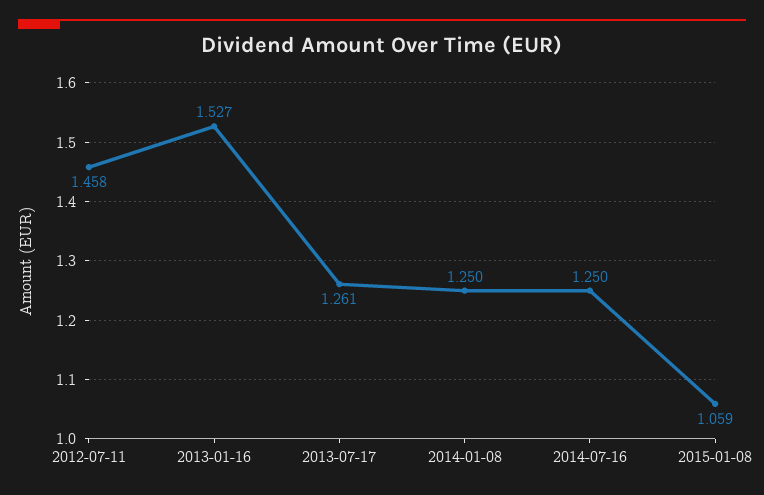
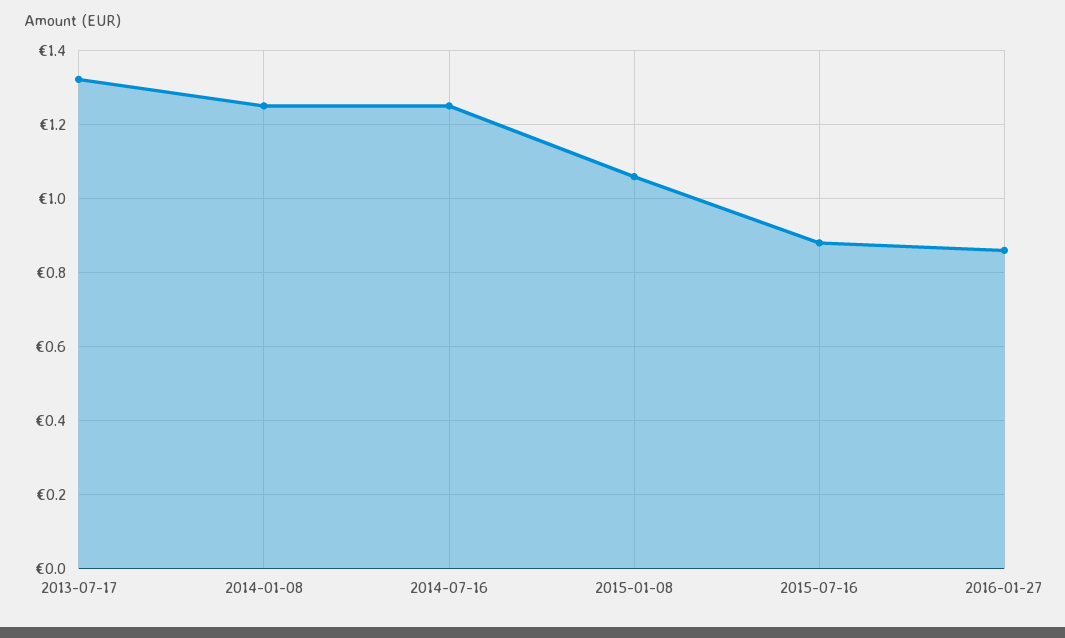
2012-07-11: 1.458 -> none
2013-01-16: 1.527 -> none
2013-07-17: 1.261 -> 1.32
2015-07-16: none -> 0.88
2016-01-27: none -> 0.86

